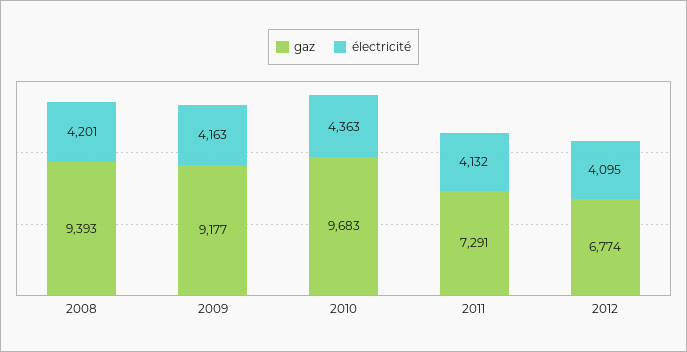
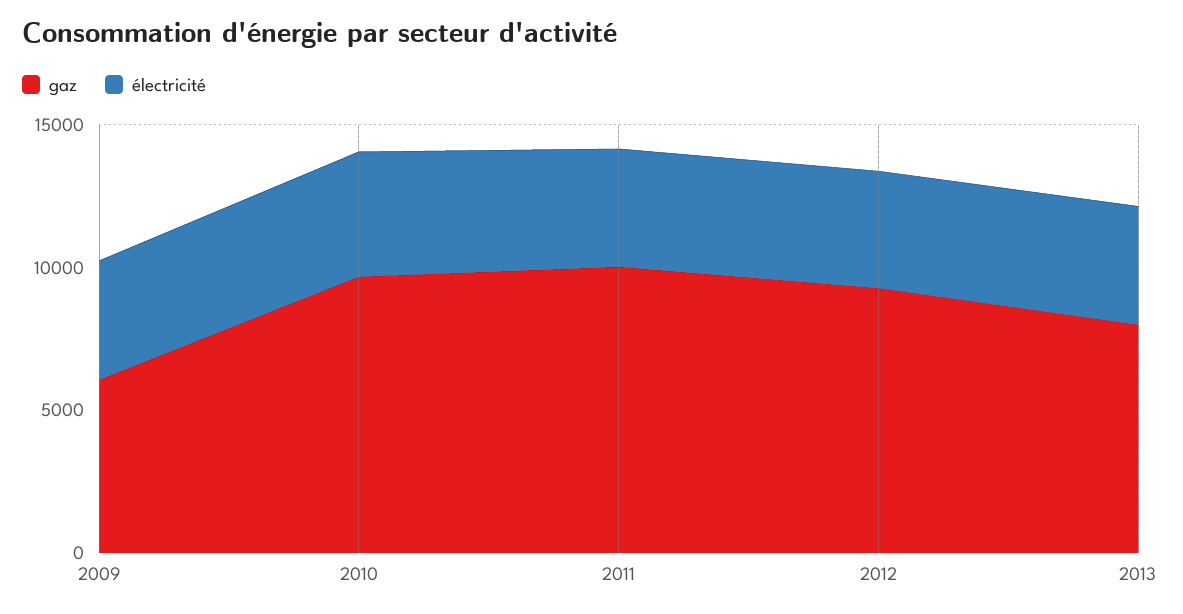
gaz, 2008: 9393 -> none
électricité, 2008: 4201 -> none
gaz, 2009: 9177 -> 6000
gaz, 2011: 7291 -> 10000
gaz, 2012: 6774 -> 9000
gaz, 2013: none -> 8000
électricité, 2013: none -> 4000

